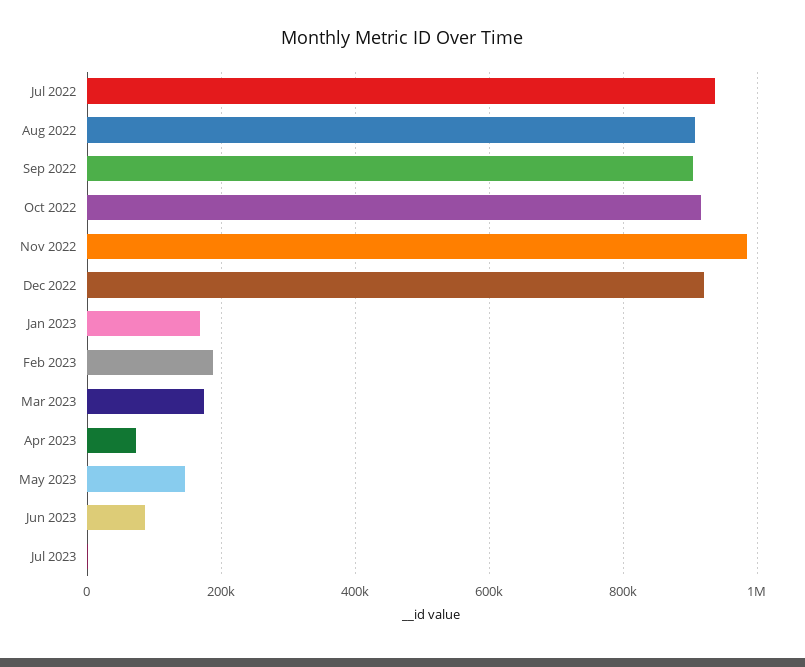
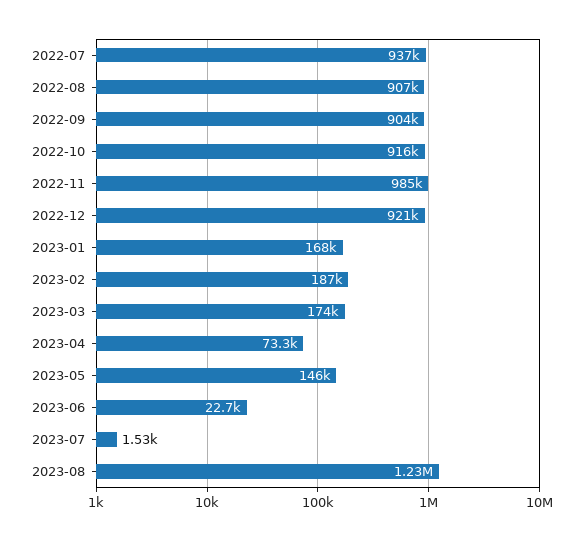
Jun 2023: 80000 -> 22700
2023-08: none -> 1230000

